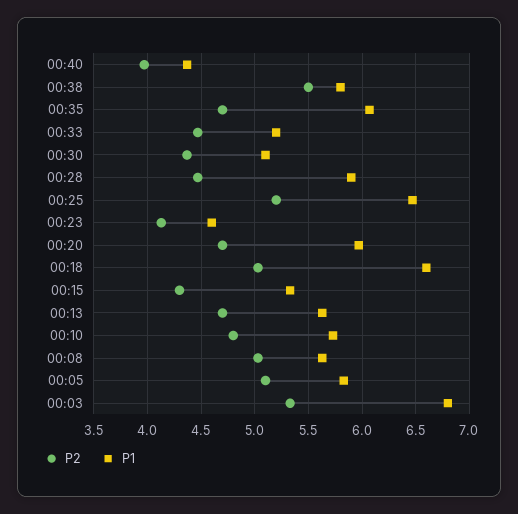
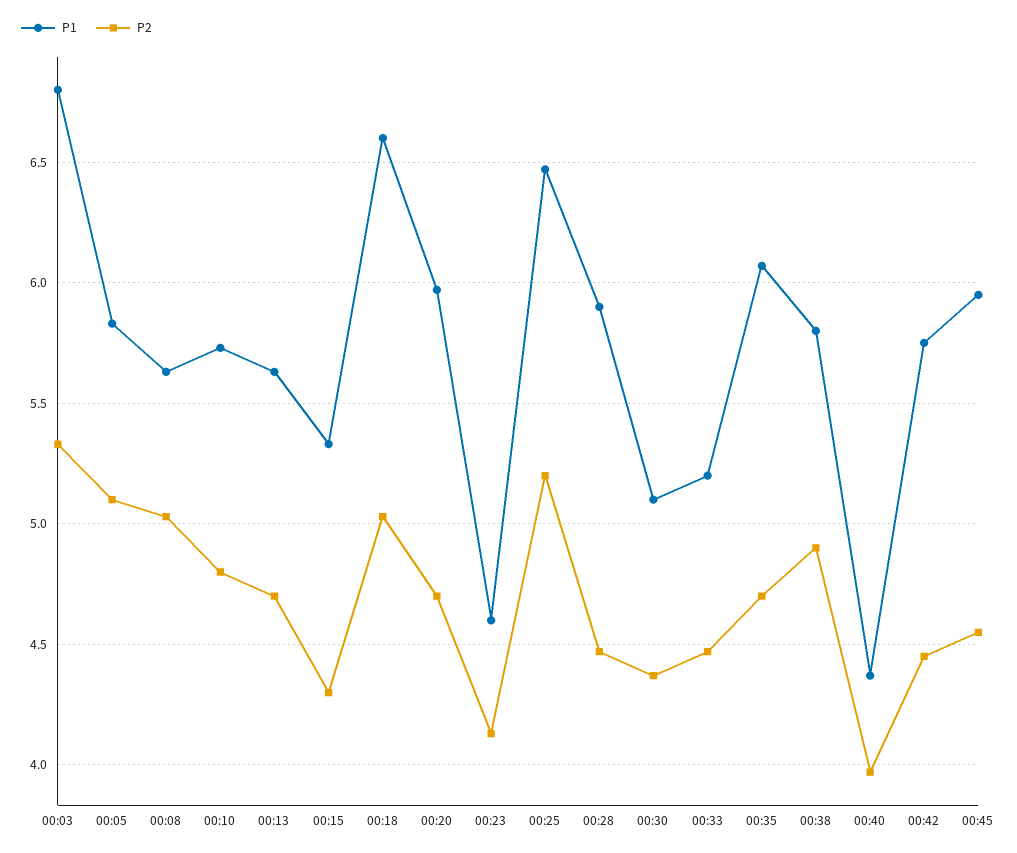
P2, 00:38: 5.5 -> 4.9
P1, 00:42: none -> 5.75
P2, 00:42: none -> 4.45
P1, 00:45: none -> 5.95
P2, 00:45: none -> 4.55

